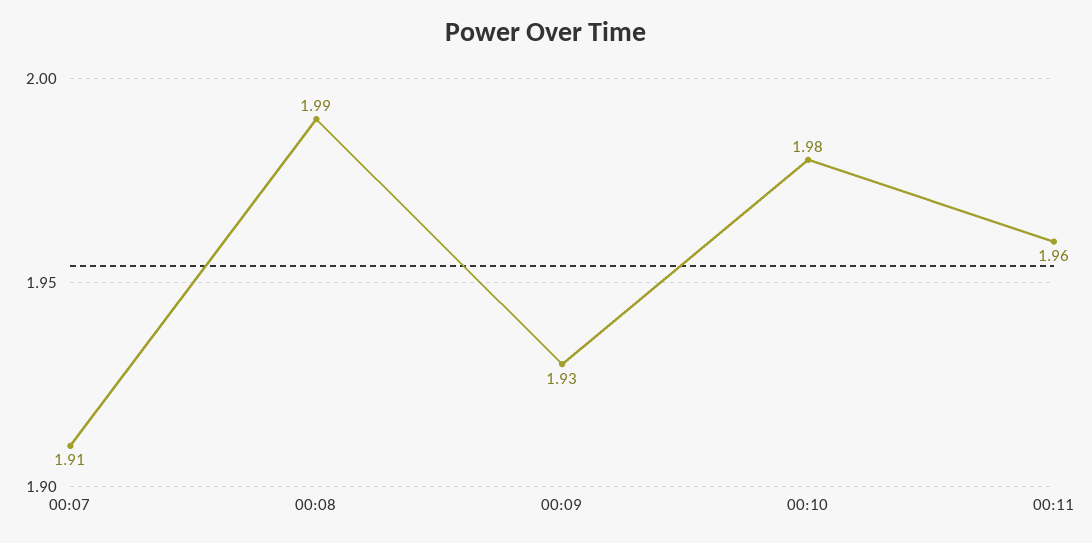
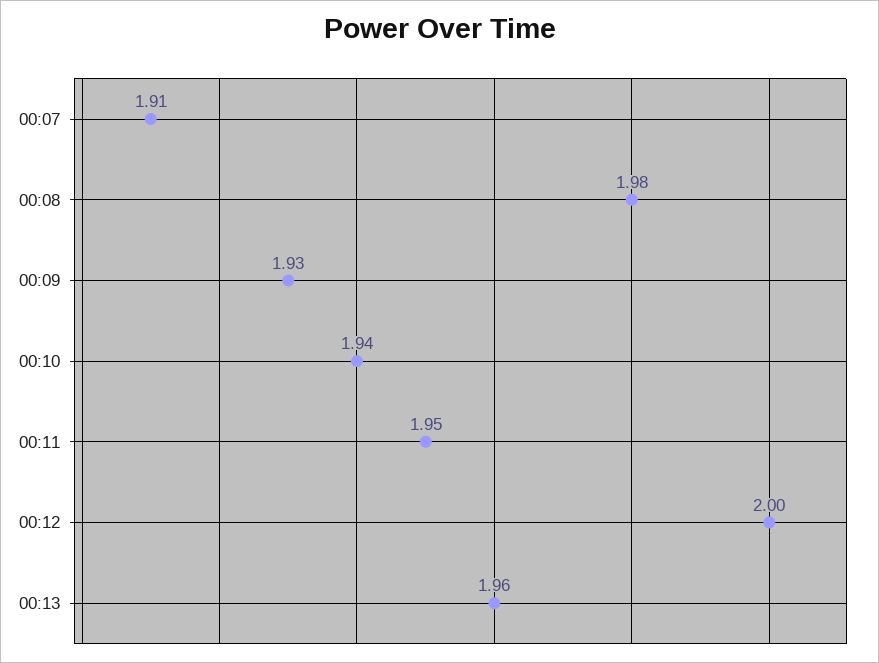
00:08: 1.99 -> 1.98
00:10: 1.98 -> 1.94
00:11: 1.96 -> 1.95
00:12: none -> 2
00:13: none -> 1.96

